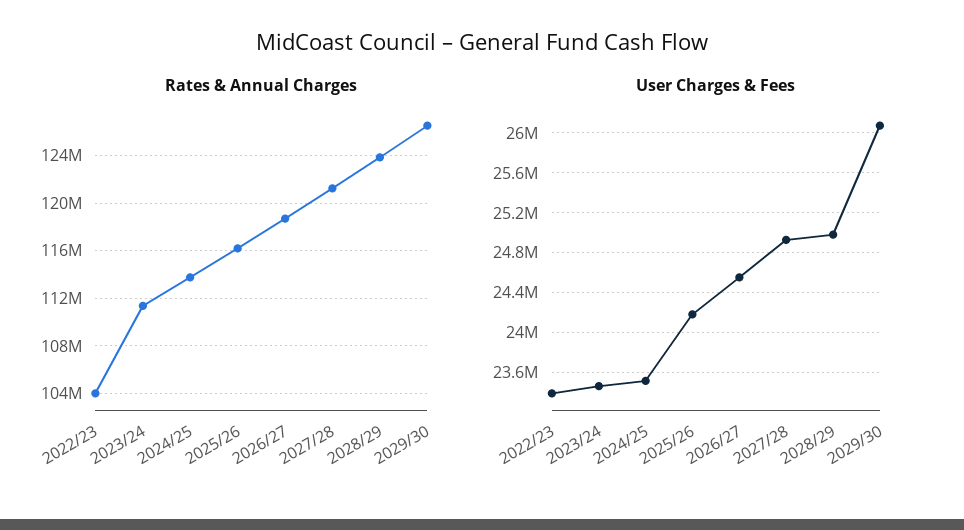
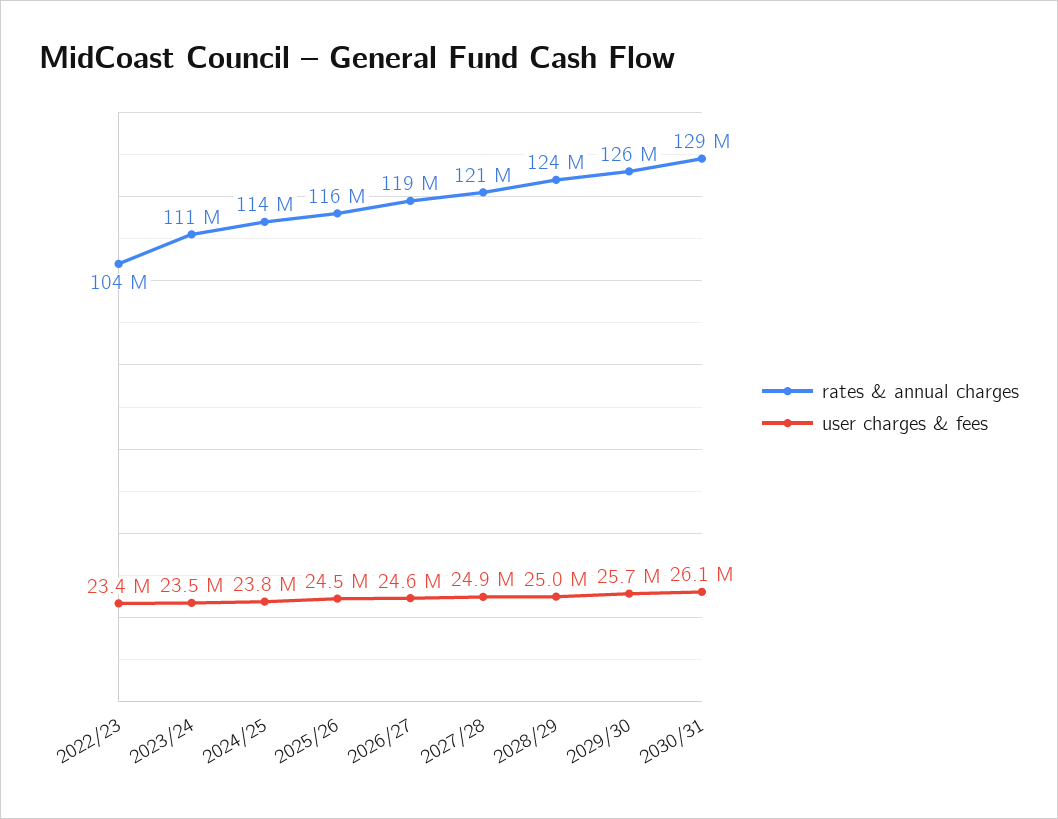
User Charges & Fees, 2024/25: 23500000 -> 23800000
User Charges & Fees, 2025/26: 24200000 -> 24500000
User Charges & Fees, 2029/30: 26100000 -> 25700000
Rates & Annual Charges, 2030/31: none -> 129000000
User Charges & Fees, 2030/31: none -> 26100000

